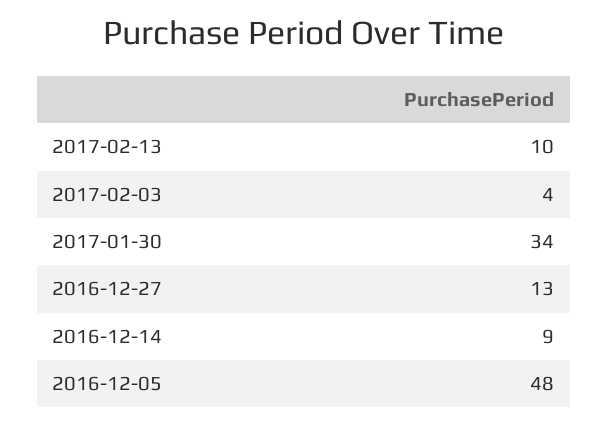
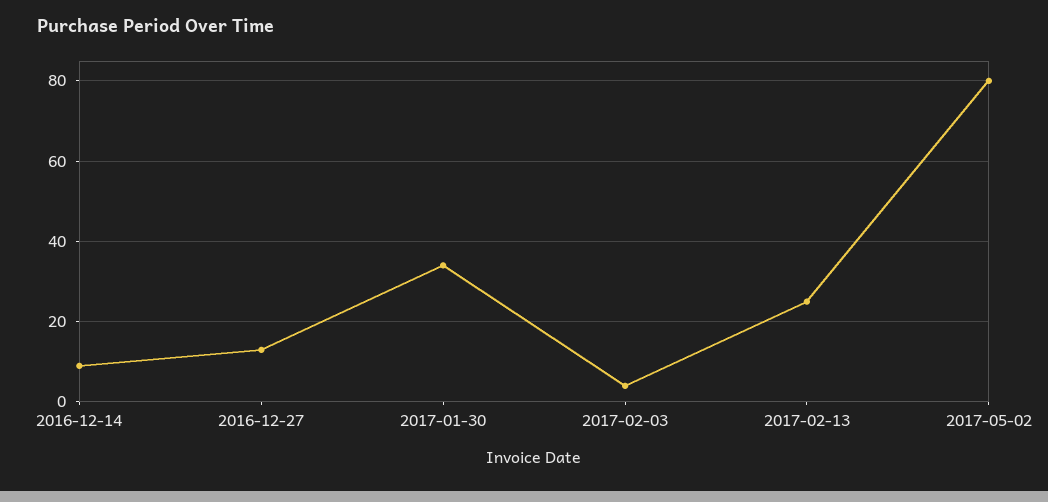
2017-02-13: 10 -> 25
2016-12-05: 48 -> none
2017-05-02: none -> 80

